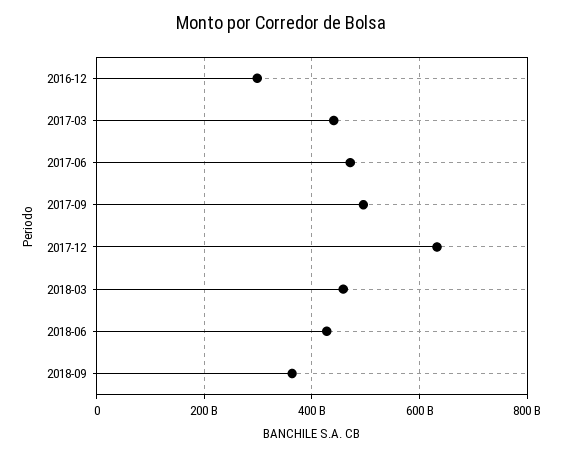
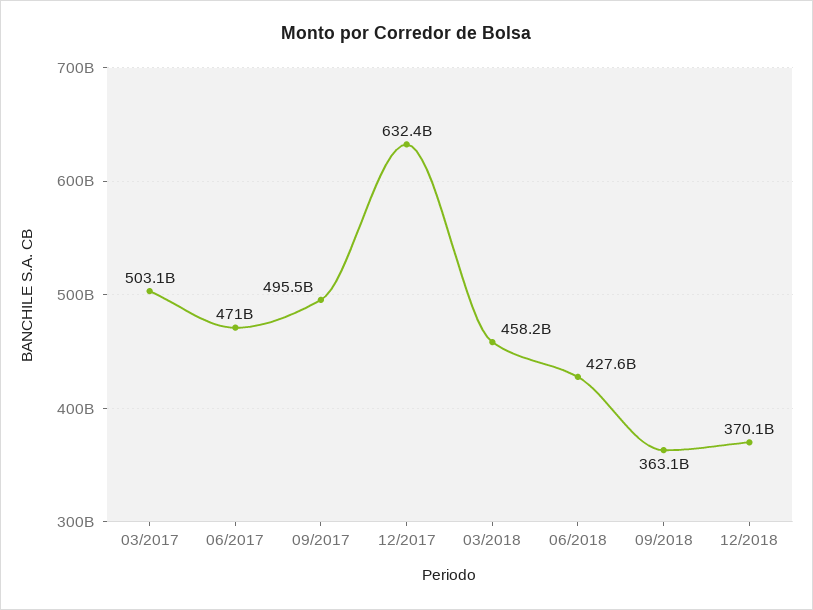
2016-12: 300000000000 -> none
2017-03: 440000000000 -> 503100000000
12/2018: none -> 370100000000

